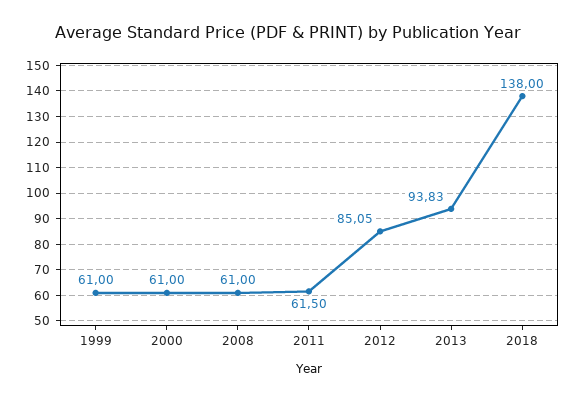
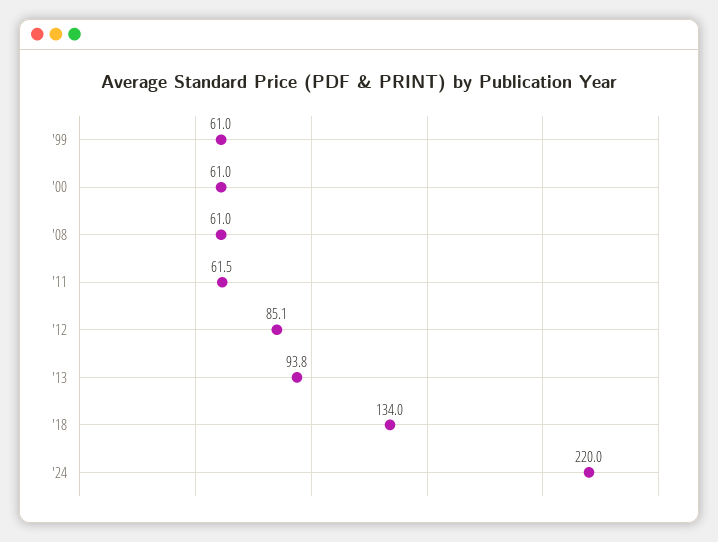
2018: 138 -> 134
'24: none -> 220

